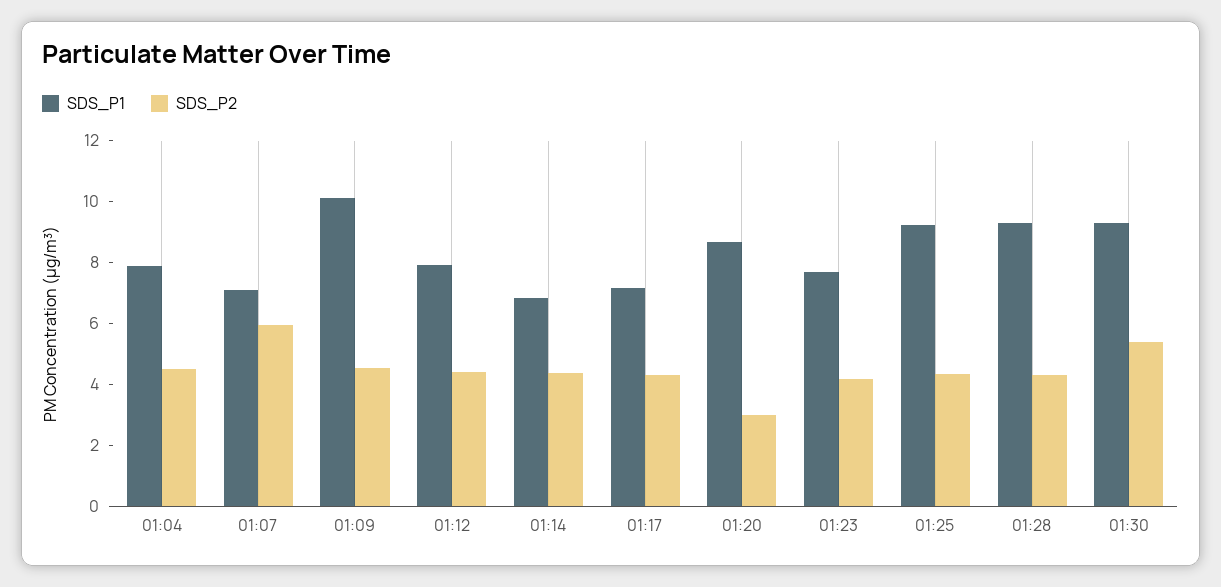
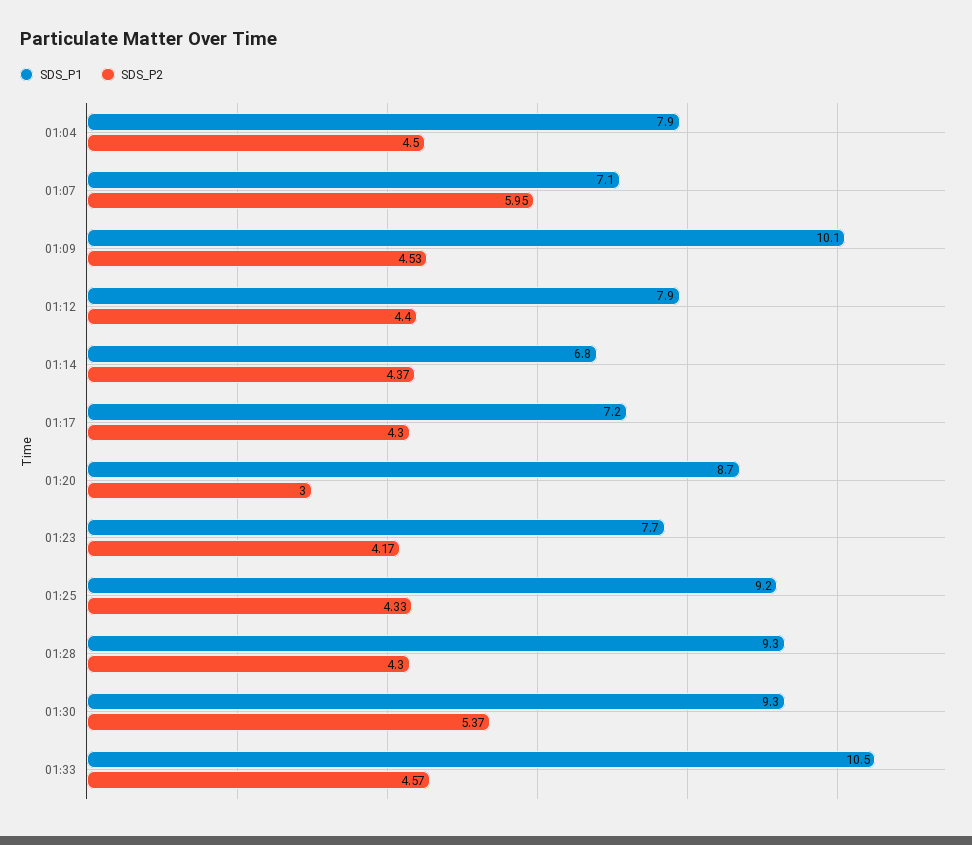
SDS_P1, 01:33: none -> 10.5
SDS_P2, 01:33: none -> 4.57

